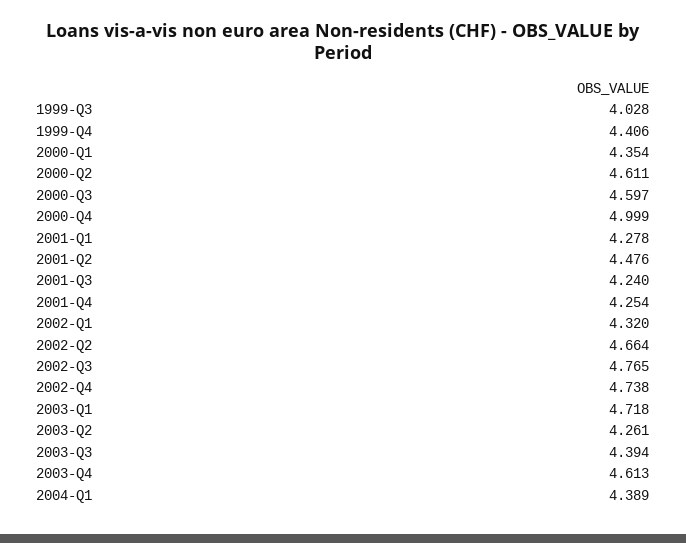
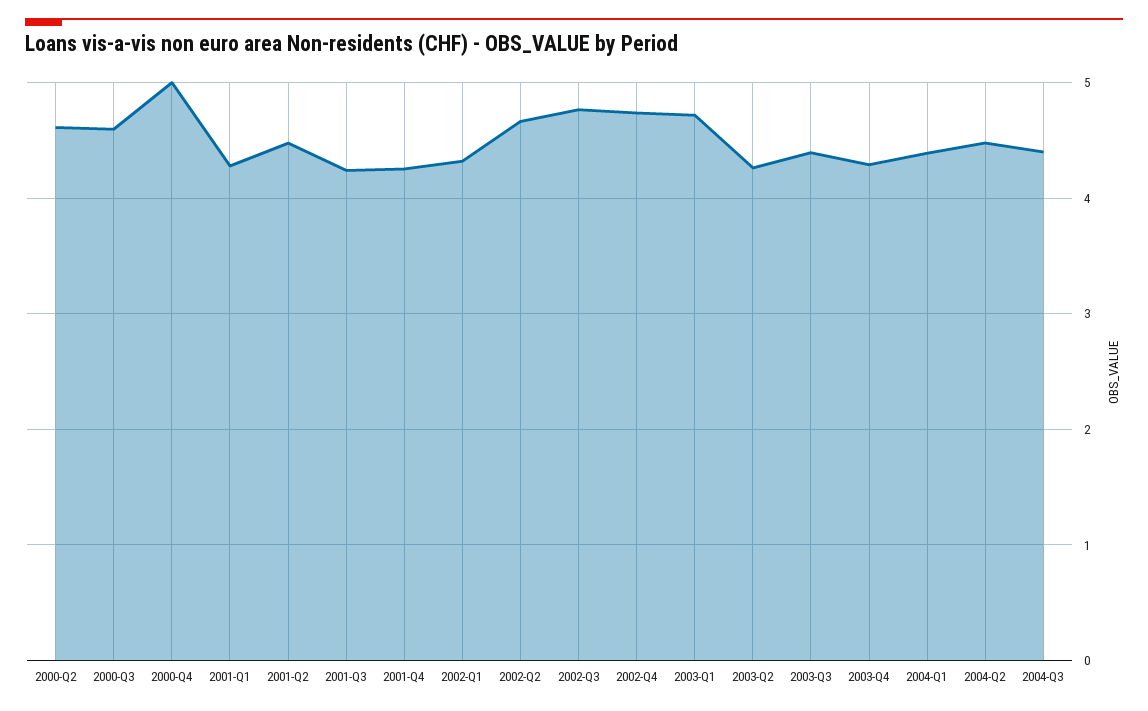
1999-Q3: 4.028 -> none
1999-Q4: 4.406 -> none
2000-Q1: 4.354 -> none
2003-Q4: 4.613 -> 4.3
2004-Q2: none -> 4.5
2004-Q3: none -> 4.4

